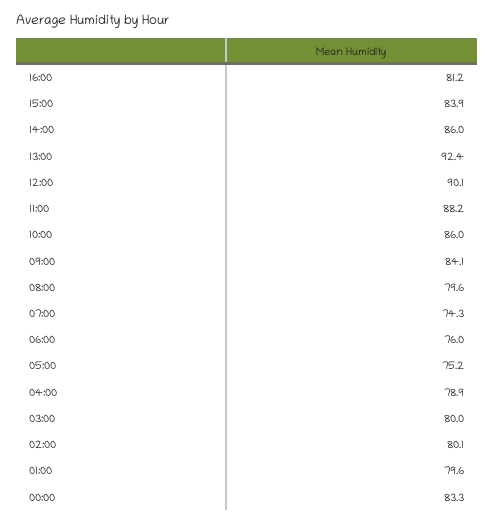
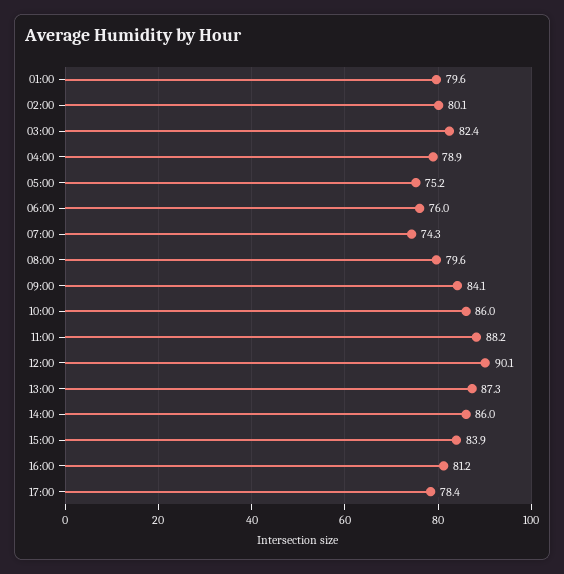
13:00: 92.4 -> 87.3
03:00: 80 -> 82.4
00:00: 83.3 -> none
17:00: none -> 78.4

